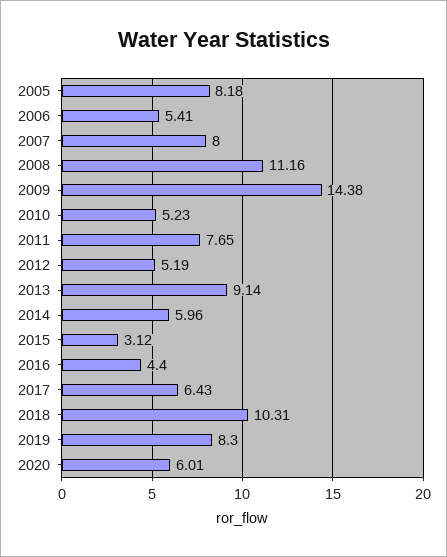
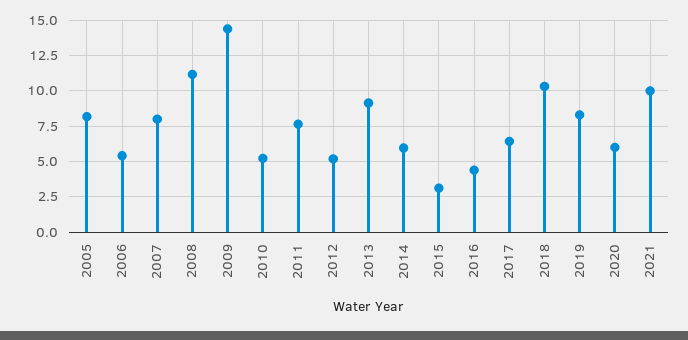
2021: none -> 10

